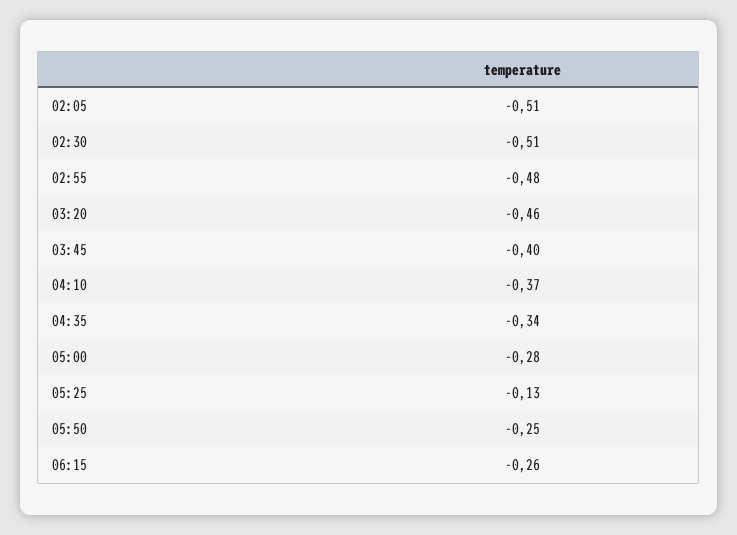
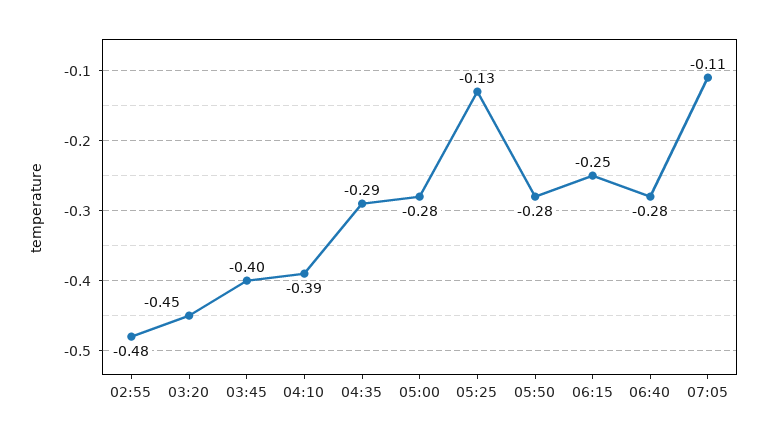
02:05: -0.51 -> none
02:30: -0.51 -> none
03:20: -0.46 -> -0.45
04:10: -0.37 -> -0.39
04:35: -0.34 -> -0.29
05:50: -0.25 -> -0.28
06:15: -0.26 -> -0.25
06:40: none -> -0.28
07:05: none -> -0.11

